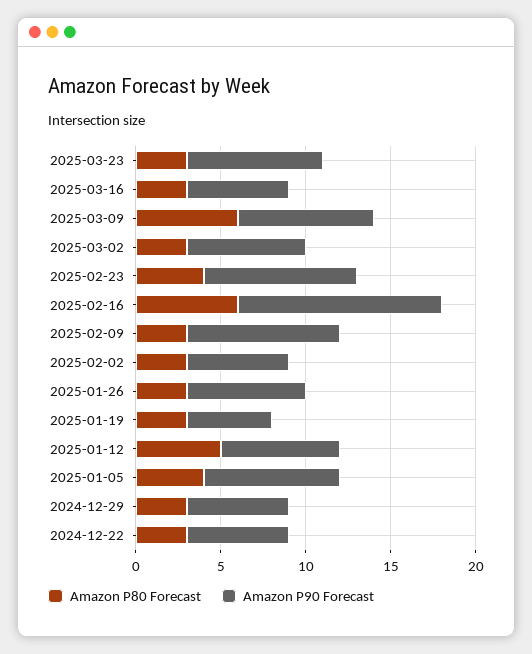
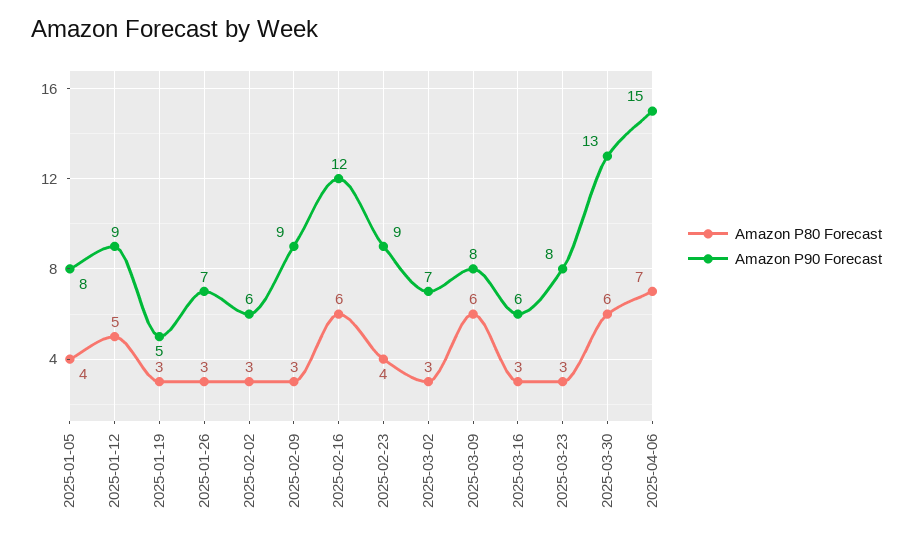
Amazon P90 Forecast, 2025-01-12: 7 -> 9
Amazon P80 Forecast, 2024-12-29: 3 -> none
Amazon P90 Forecast, 2024-12-29: 6 -> none
Amazon P80 Forecast, 2024-12-22: 3 -> none
Amazon P90 Forecast, 2024-12-22: 6 -> none
Amazon P80 Forecast, 2025-03-30: none -> 6
Amazon P90 Forecast, 2025-03-30: none -> 13
Amazon P80 Forecast, 2025-04-06: none -> 7
Amazon P90 Forecast, 2025-04-06: none -> 15

